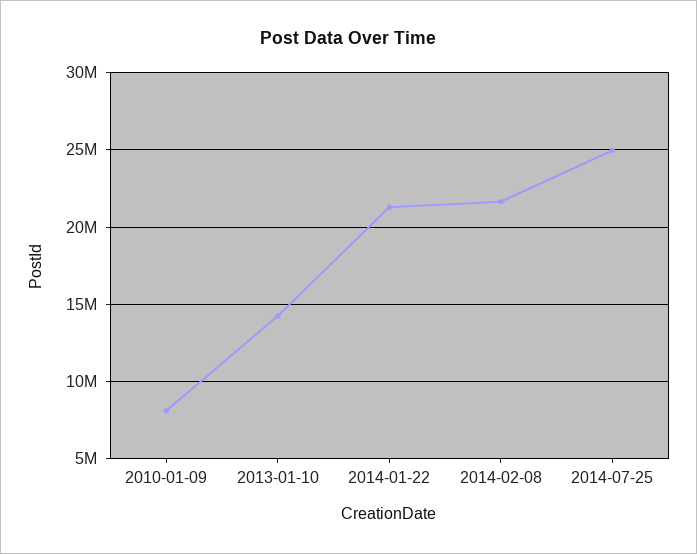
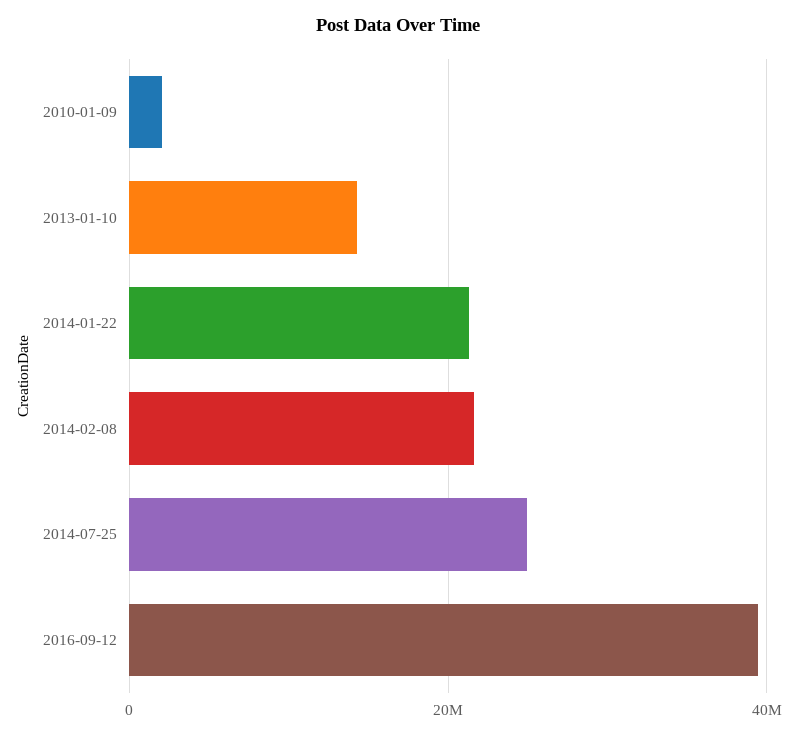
2010-01-09: 8000000 -> 2000000
2016-09-12: none -> 40000000

